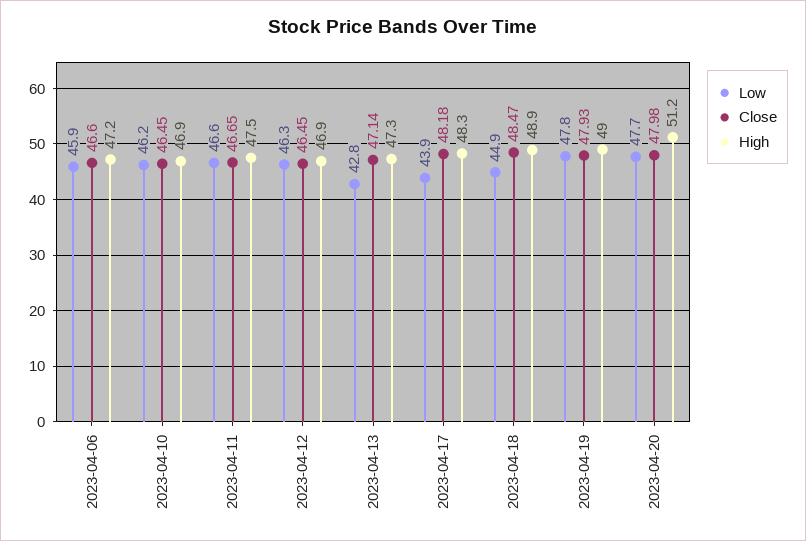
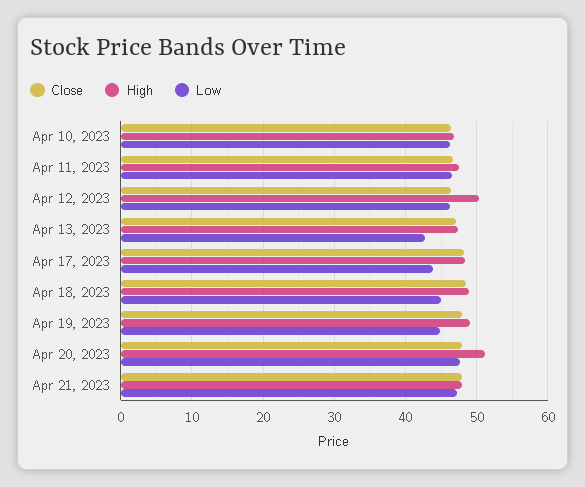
Low, 2023-04-06: 45.9 -> none
Close, 2023-04-06: 46.6 -> none
High, 2023-04-06: 47.2 -> none
High, 2023-04-12: 46.9 -> 50
Low, 2023-04-19: 47.8 -> 45
Close, Apr 21, 2023: none -> 48
High, Apr 21, 2023: none -> 48
Low, Apr 21, 2023: none -> 47

